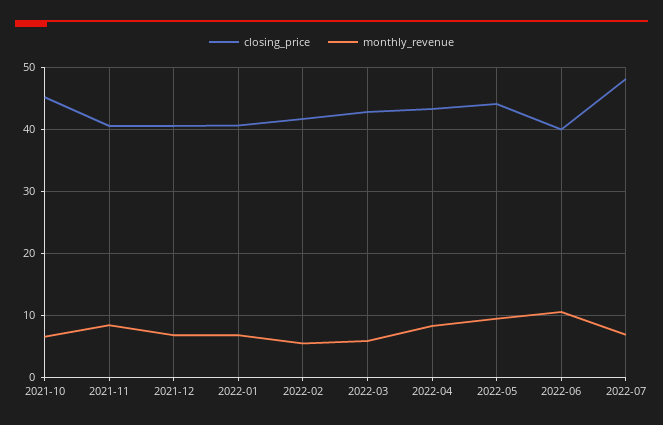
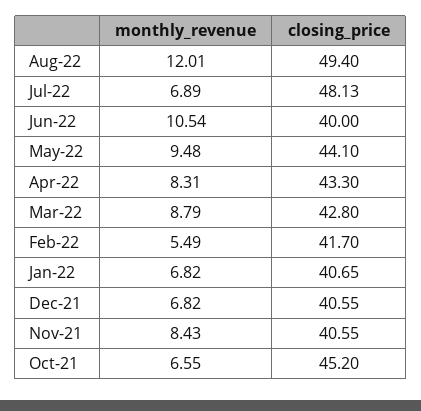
monthly_revenue, 2022-03: 6 -> 8.79
monthly_revenue, Aug-22: none -> 12.01
closing_price, Aug-22: none -> 49.4

